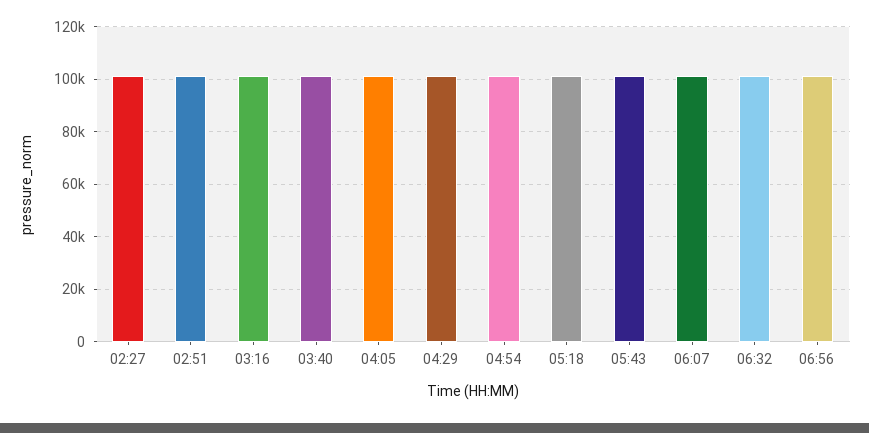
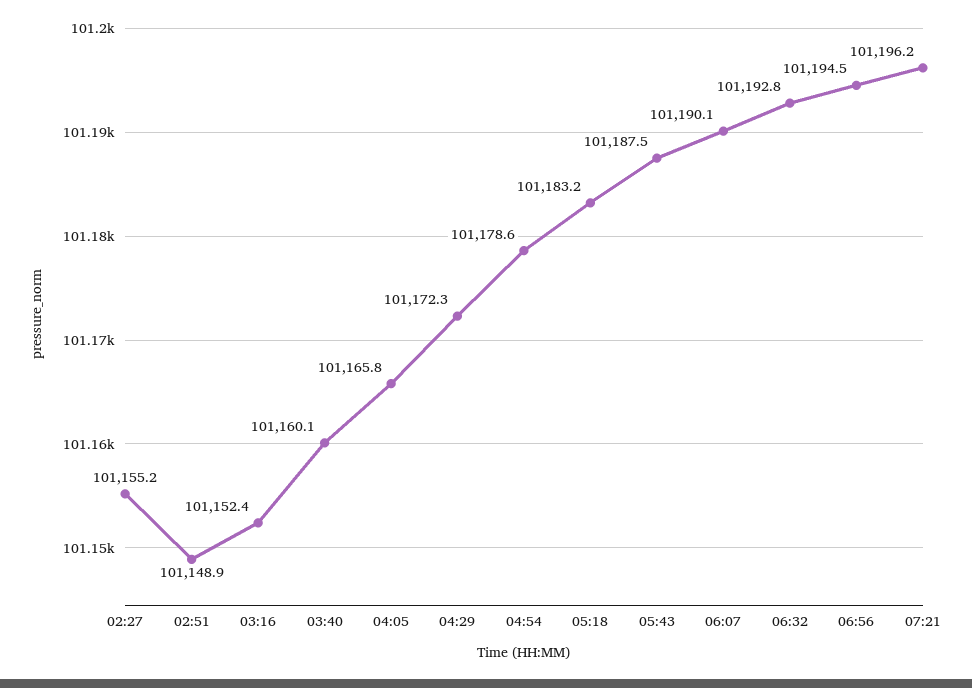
07:21: none -> 101196.2

